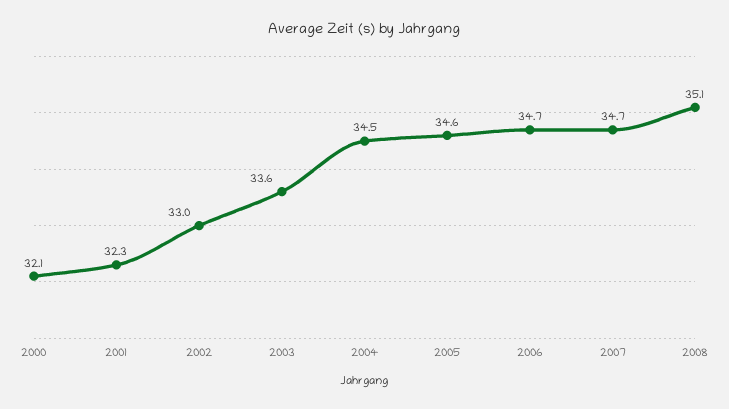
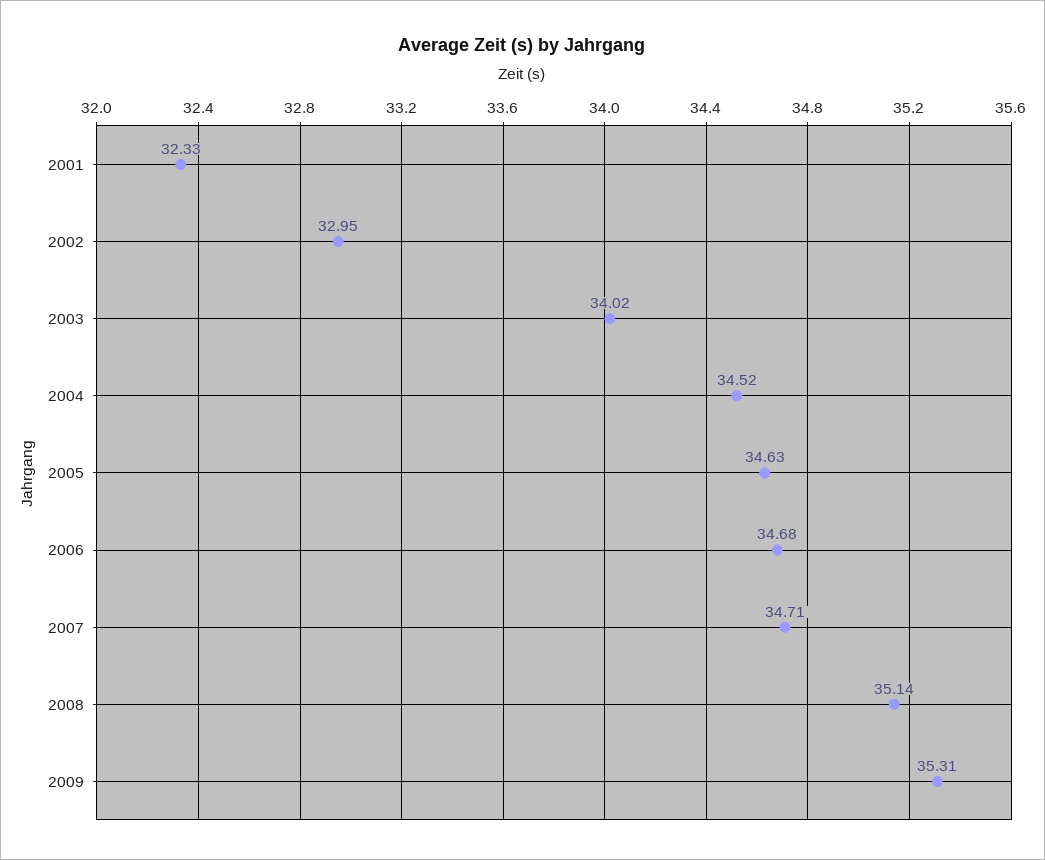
2000: 32.1 -> none
2003: 33.6 -> 34.02
2009: none -> 35.31

